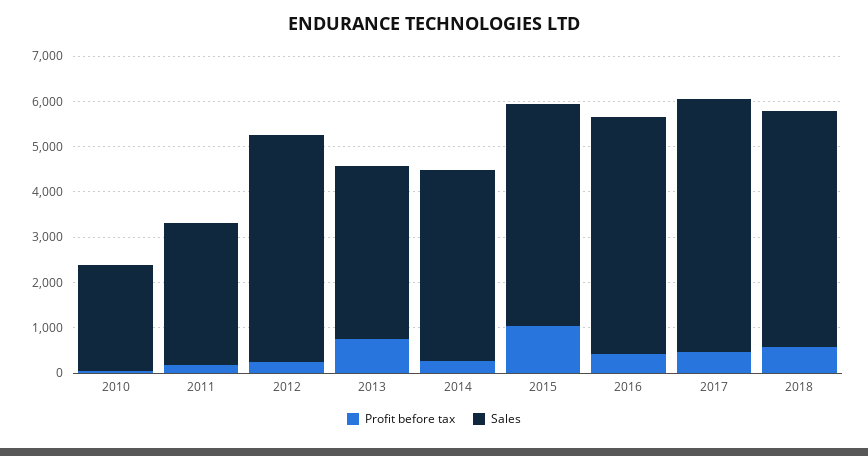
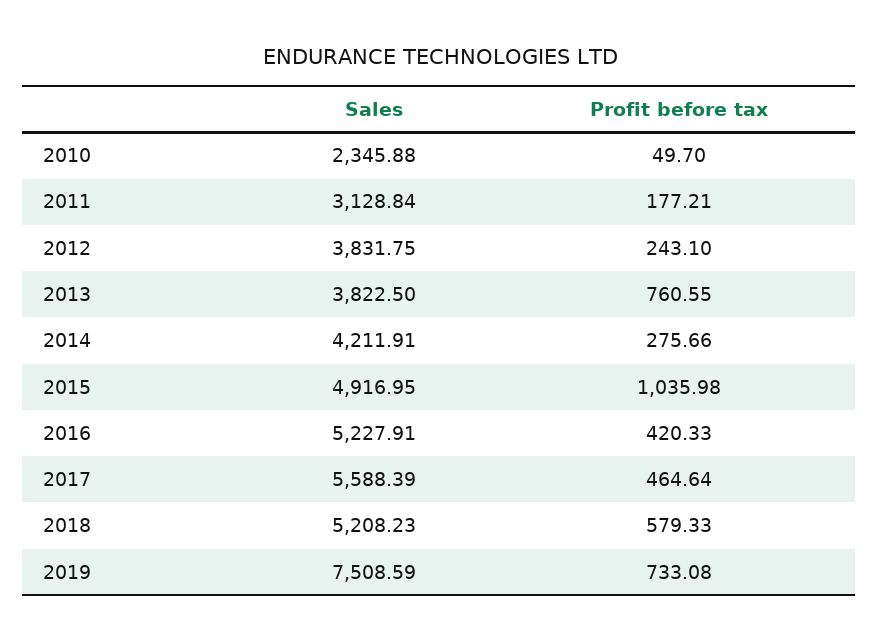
Sales, 2012: 5000 -> 3831.75
Sales, 2019: none -> 7508.59
Profit before tax, 2019: none -> 733.08

